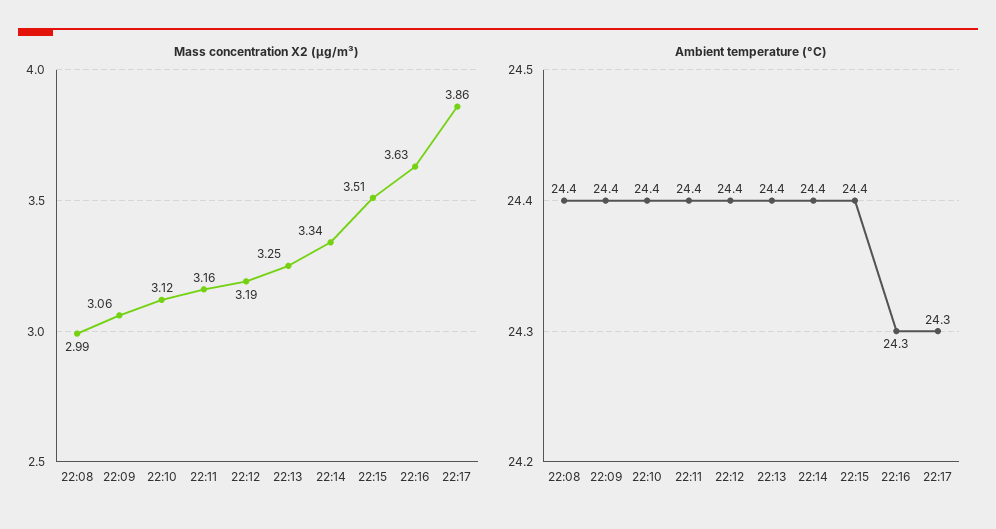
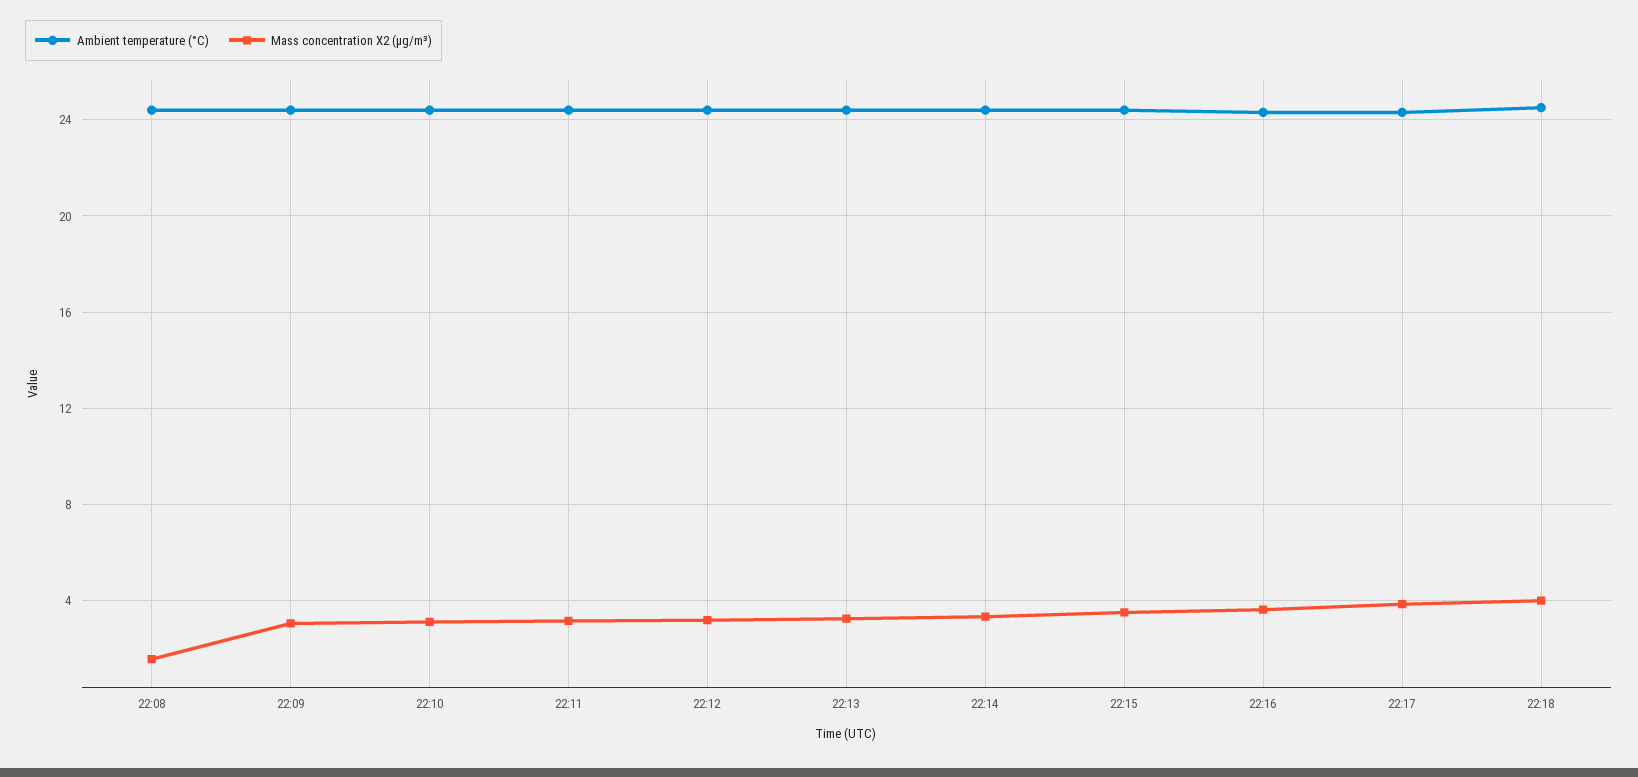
Mass concentration X2 (μg/m³), 22:08: 2.99 -> 1.5
Ambient temperature (°C), 22:18: none -> 24.5
Mass concentration X2 (μg/m³), 22:18: none -> 4

